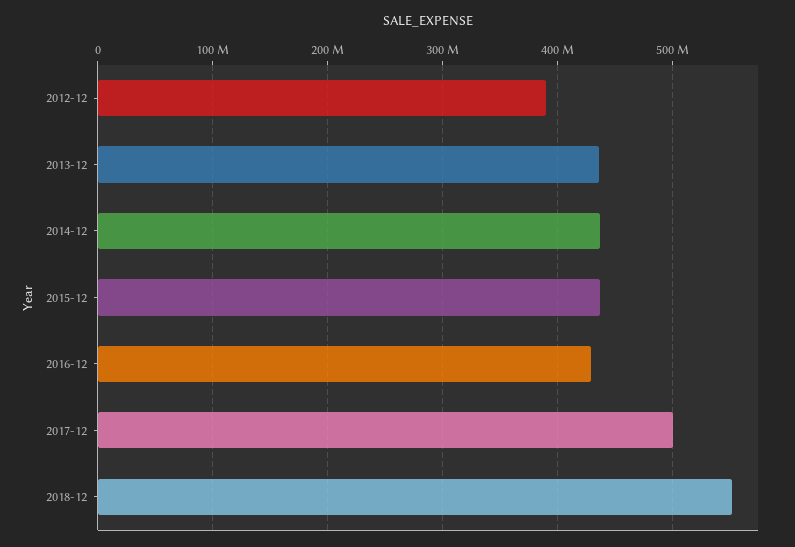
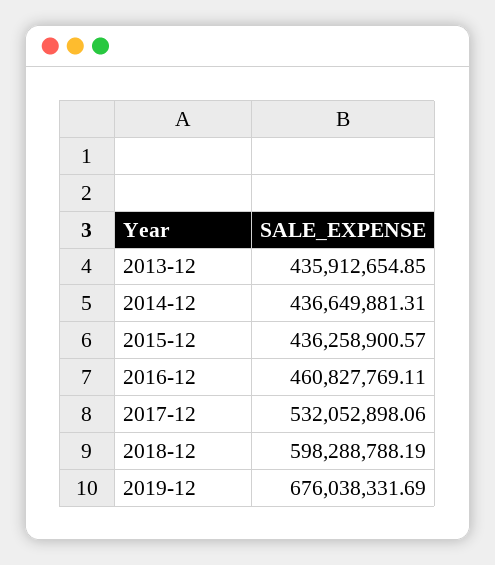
2012-12: 390000000 -> none
2016-12: 430000000 -> 460827769.11
2017-12: 500000000 -> 532052898.06
2018-12: 550000000 -> 598288788.19
2019-12: none -> 676038331.69

